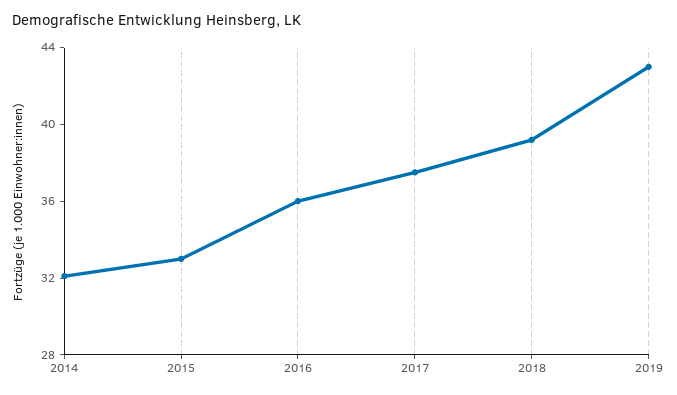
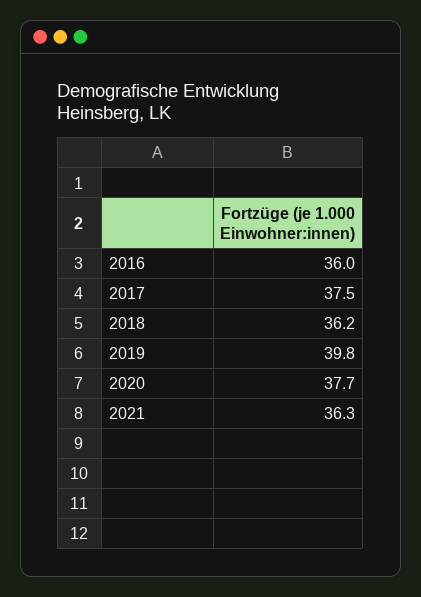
2014: 32 -> none
2015: 33 -> none
2018: 39 -> 36.2
2019: 43 -> 39.8
2020: none -> 37.7
2021: none -> 36.3

